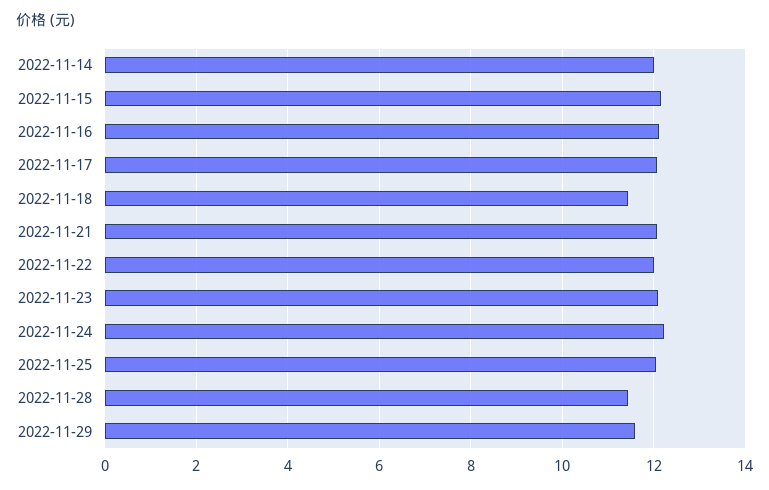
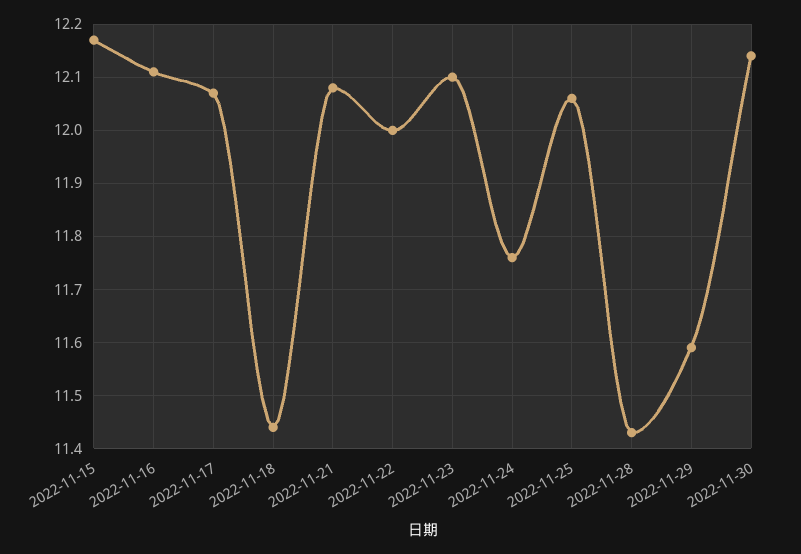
2022-11-14: 12 -> none
2022-11-24: 12.2 -> 11.75
2022-11-30: none -> 12.15

